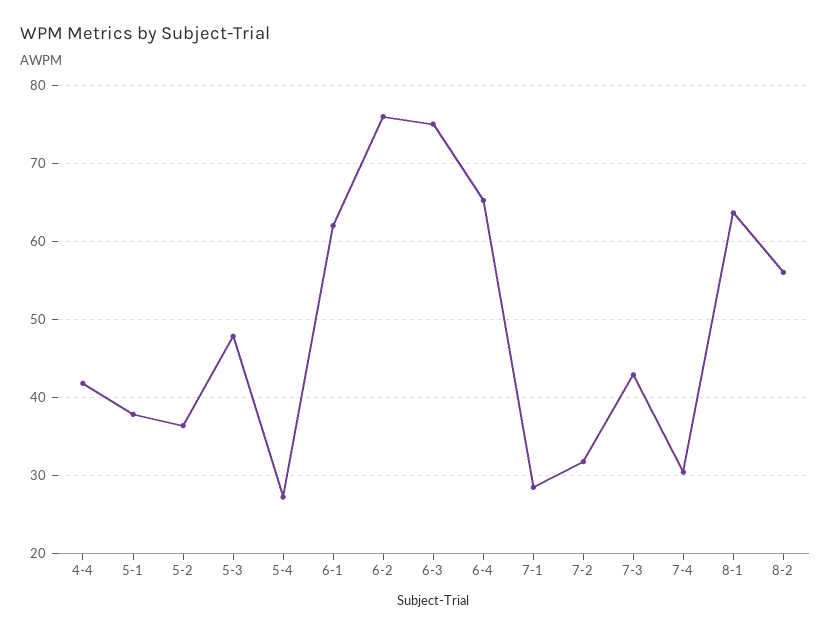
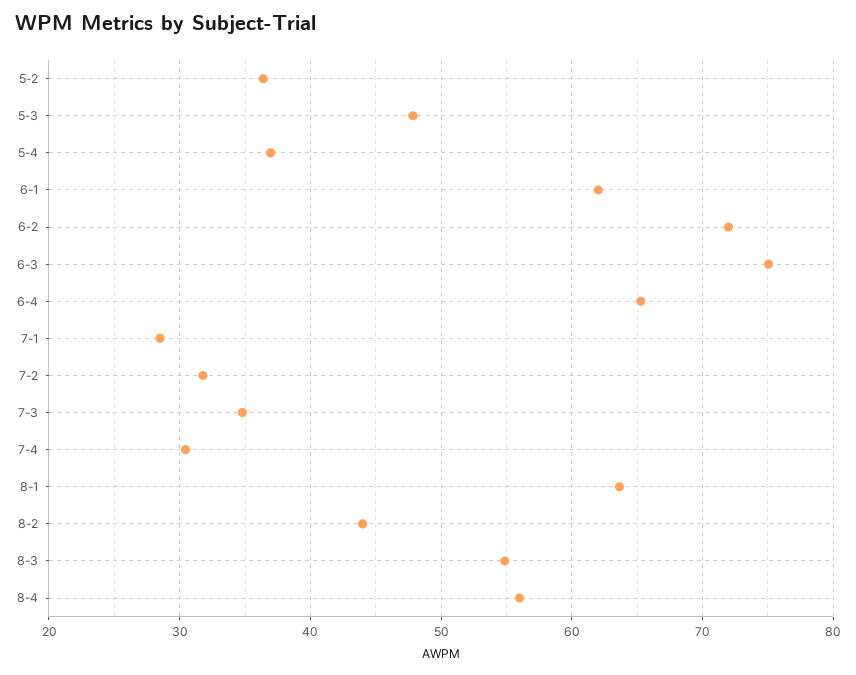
4-4: 42 -> none
5-1: 38 -> none
5-4: 27 -> 37
6-2: 76 -> 72
7-3: 43 -> 35
8-2: 56 -> 44
8-3: none -> 55
8-4: none -> 56

